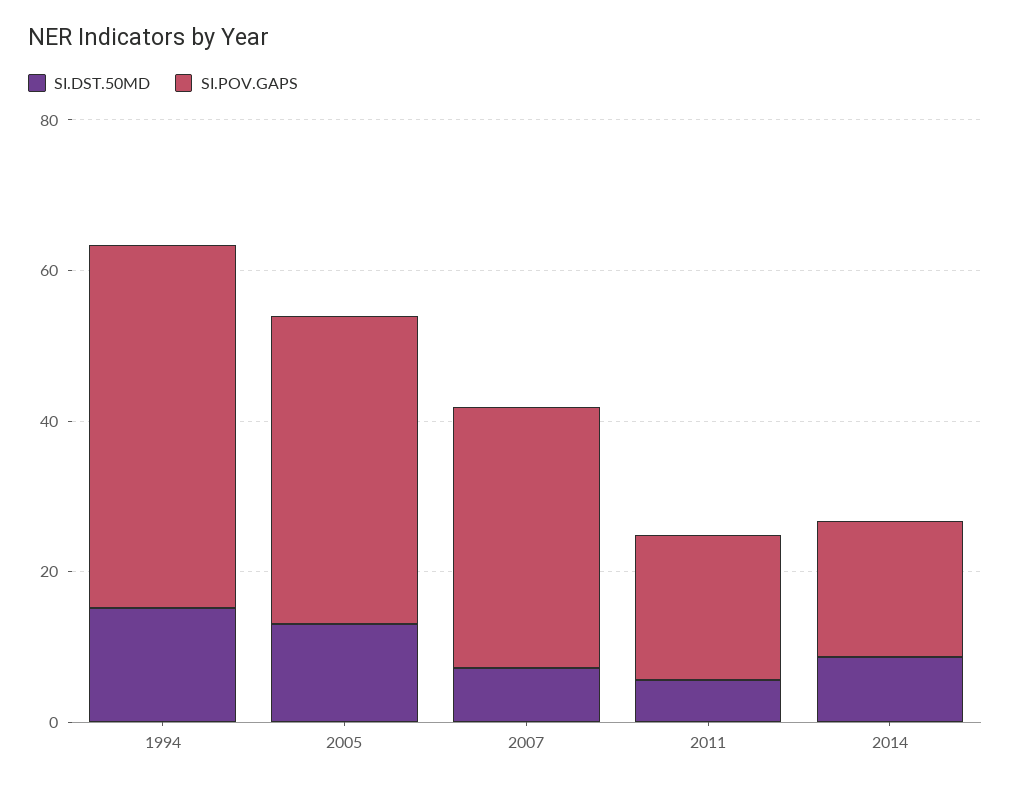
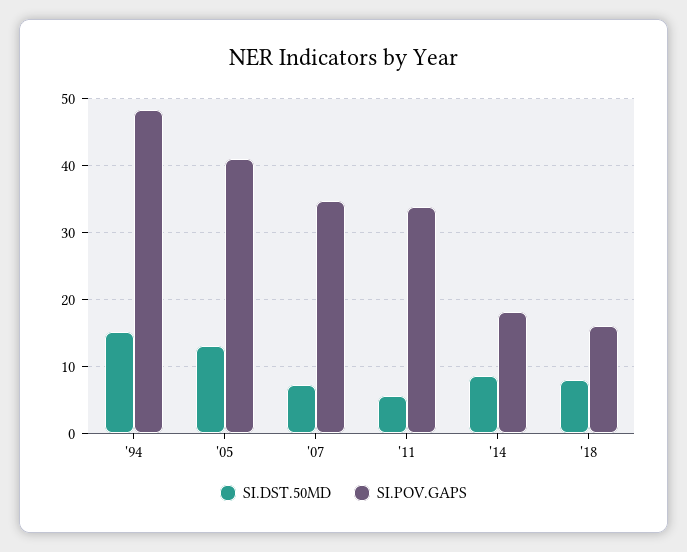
SI.POV.GAPS, 2011: 20 -> 34
SI.DST.50MD, '18: none -> 8
SI.POV.GAPS, '18: none -> 16

